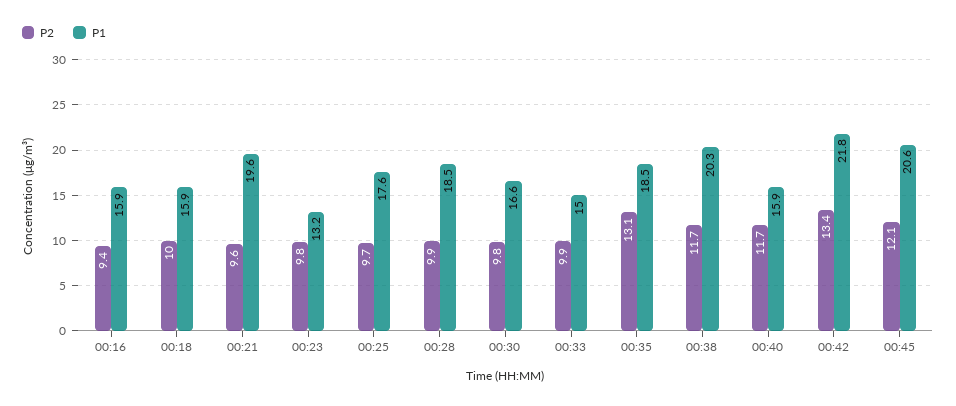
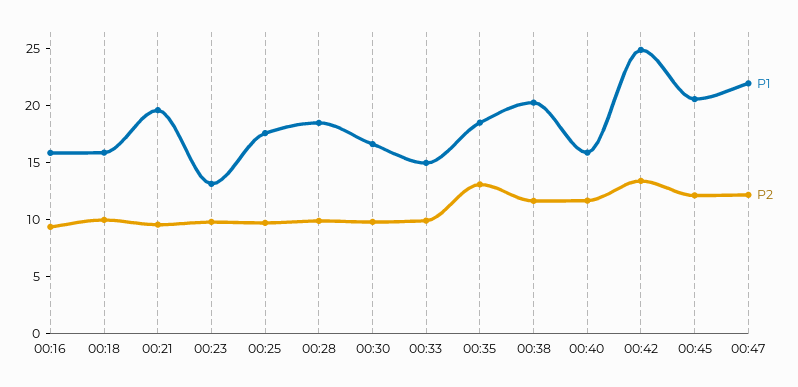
P1, 00:42: 21.8 -> 25
P1, 00:47: none -> 22
P2, 00:47: none -> 12

